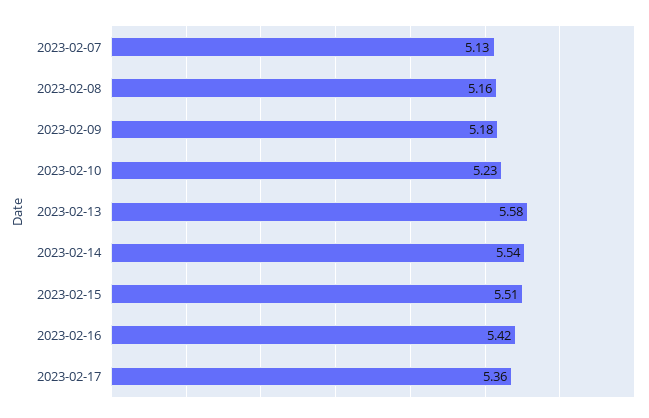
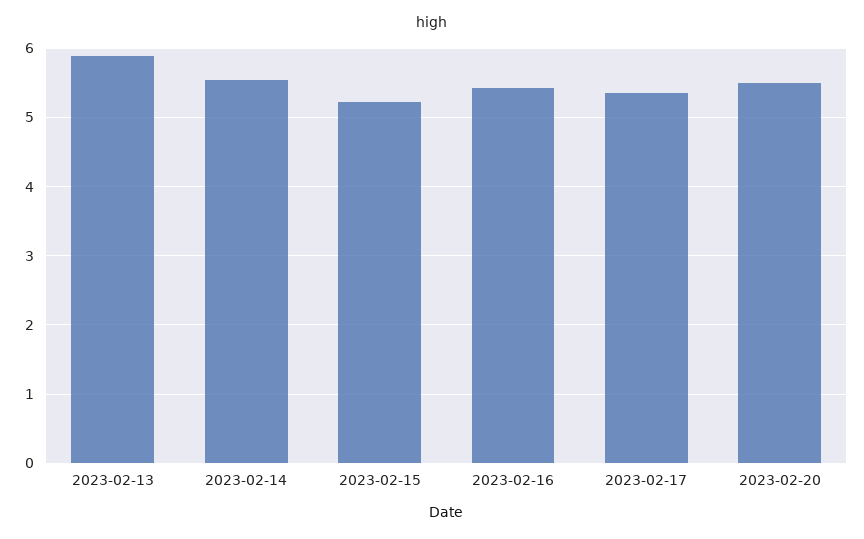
2023-02-07: 5.13 -> none
2023-02-08: 5.16 -> none
2023-02-09: 5.18 -> none
2023-02-10: 5.23 -> none
2023-02-13: 5.58 -> 5.9
2023-02-15: 5.51 -> 5.2
2023-02-20: none -> 5.5

